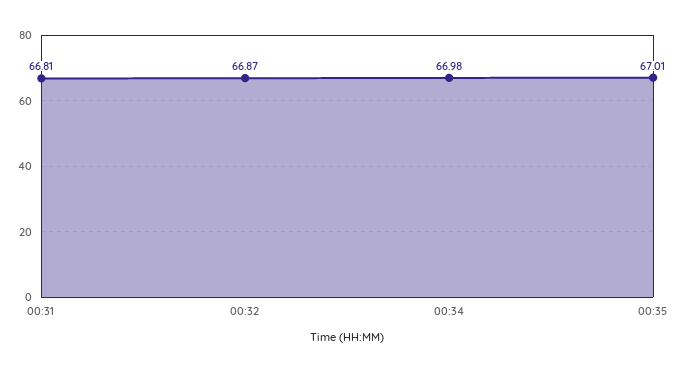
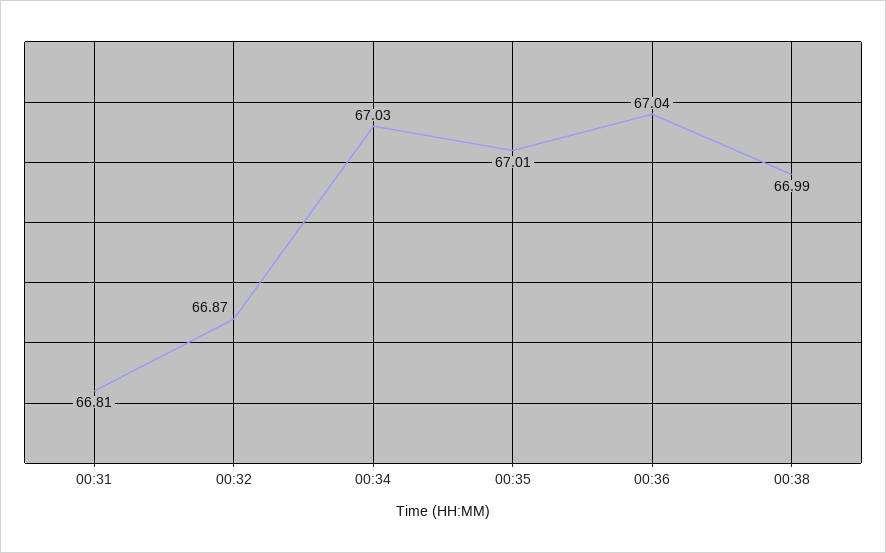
00:34: 66.98 -> 67.03
00:36: none -> 67.04
00:38: none -> 66.99

